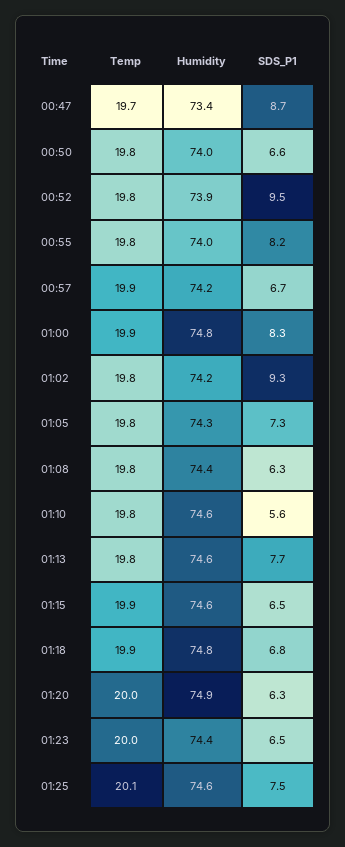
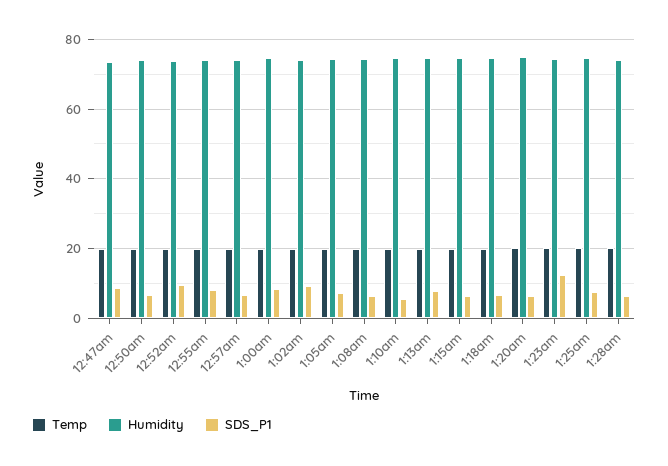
SDS_P1, 01:23: 6.5 -> 12
Temp, 1:28am: none -> 20
Humidity, 1:28am: none -> 74
SDS_P1, 1:28am: none -> 6

